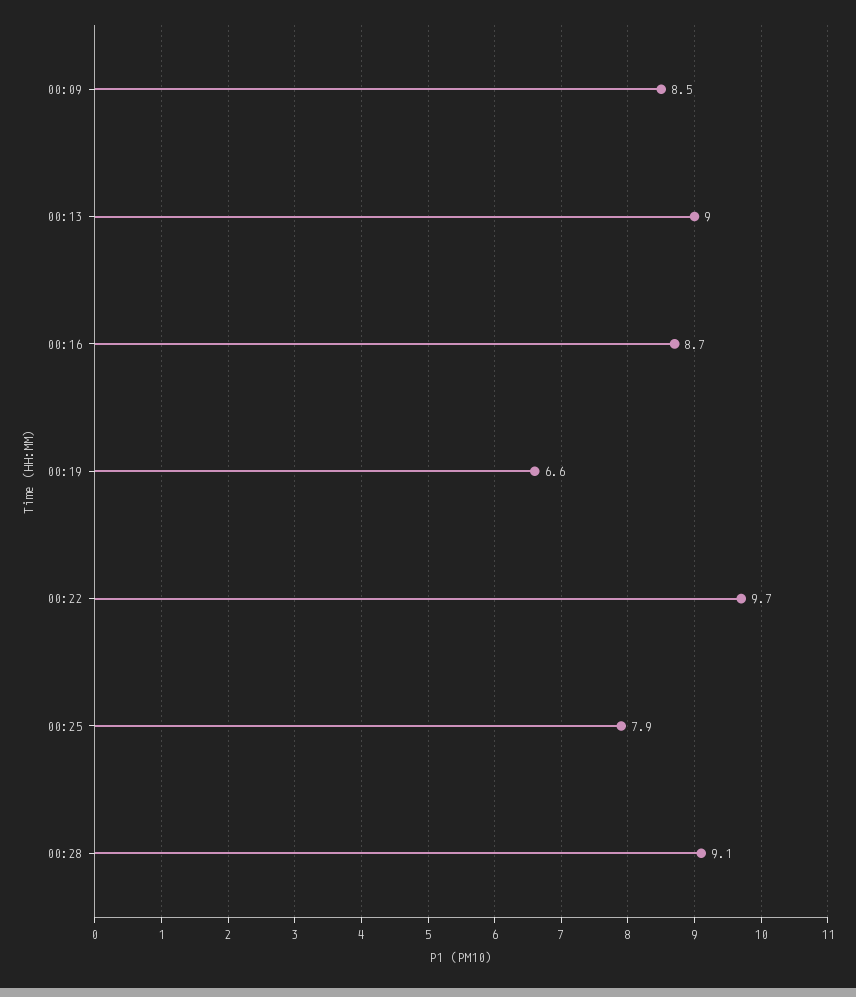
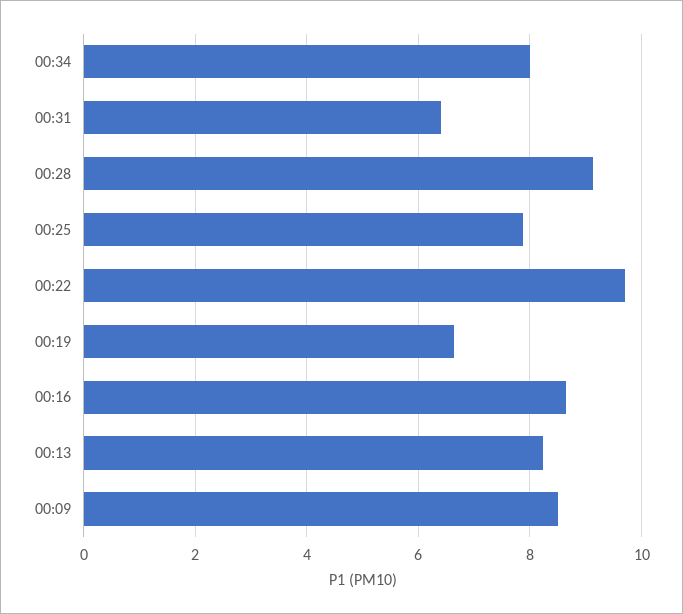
00:13: 9 -> 8.2
00:34: none -> 8
00:31: none -> 6.4

